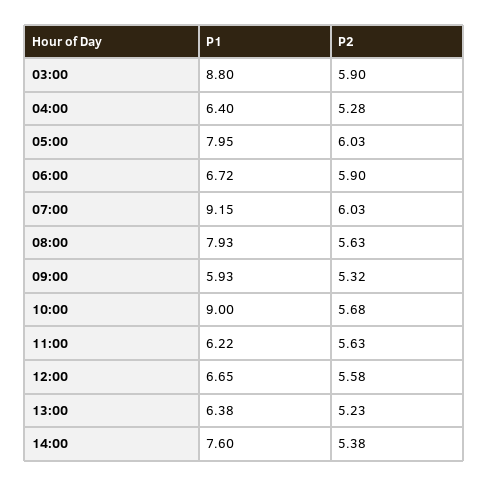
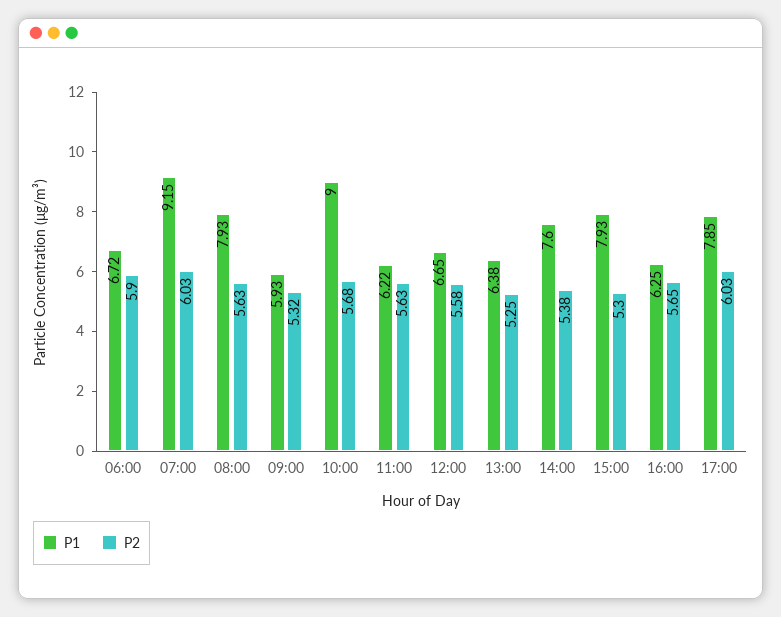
P1, 03:00: 8.8 -> none
P2, 03:00: 5.9 -> none
P1, 04:00: 6.4 -> none
P2, 04:00: 5.28 -> none
P1, 05:00: 7.95 -> none
P2, 05:00: 6.03 -> none
P2, 13:00: 5.23 -> 5.25
P1, 15:00: none -> 7.93
P2, 15:00: none -> 5.3
P1, 16:00: none -> 6.25
P2, 16:00: none -> 5.65
P1, 17:00: none -> 7.85
P2, 17:00: none -> 6.03

